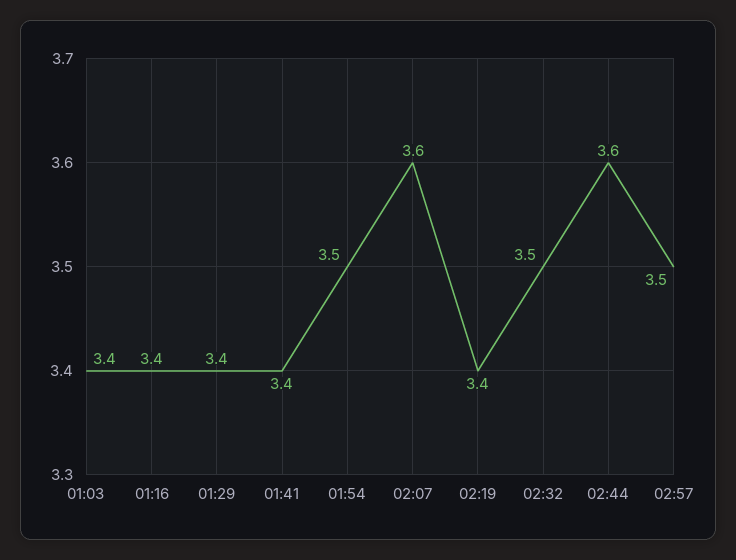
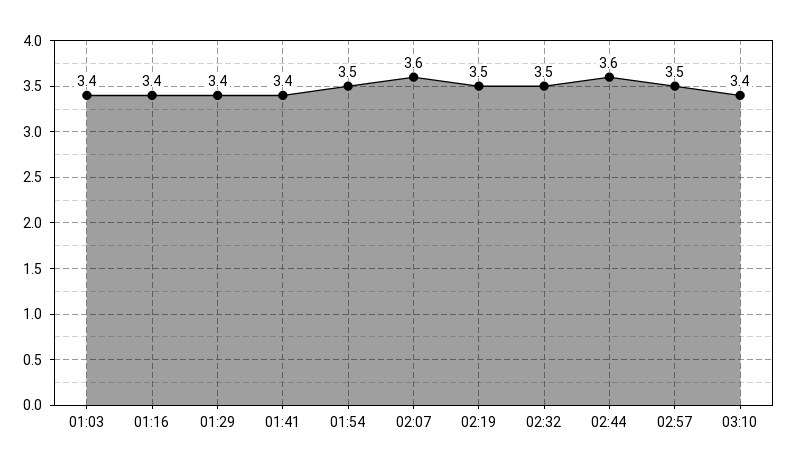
02:19: 3.4 -> 3.5
03:10: none -> 3.4

